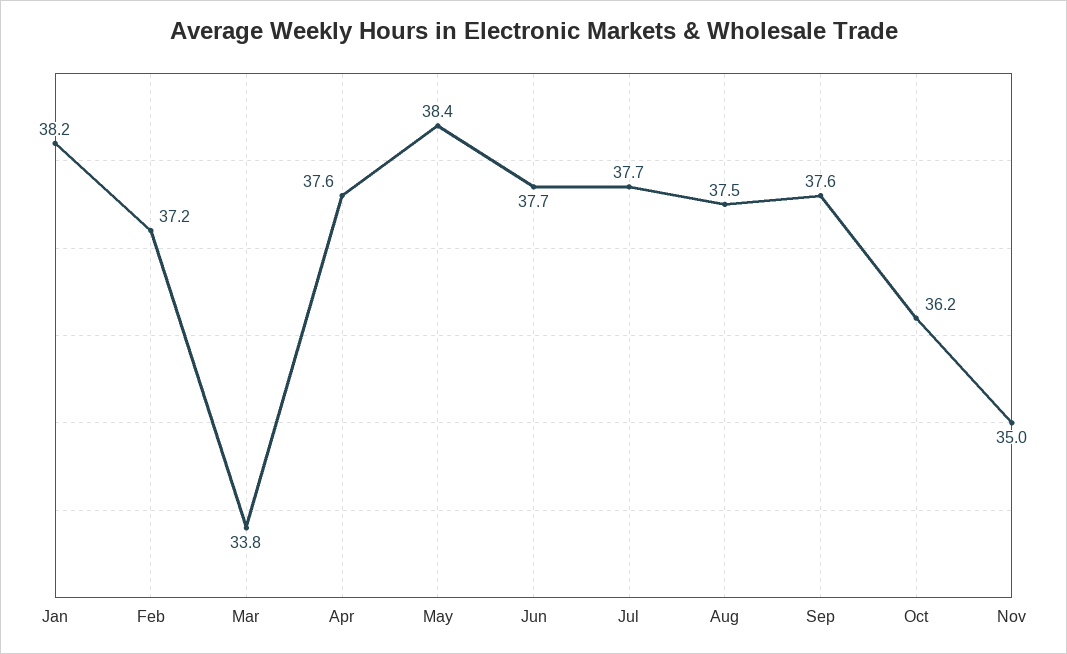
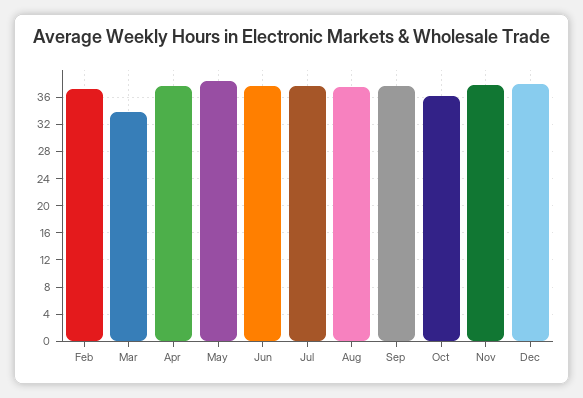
Jan: 38.2 -> none
Nov: 35 -> 38
Dec: none -> 38

